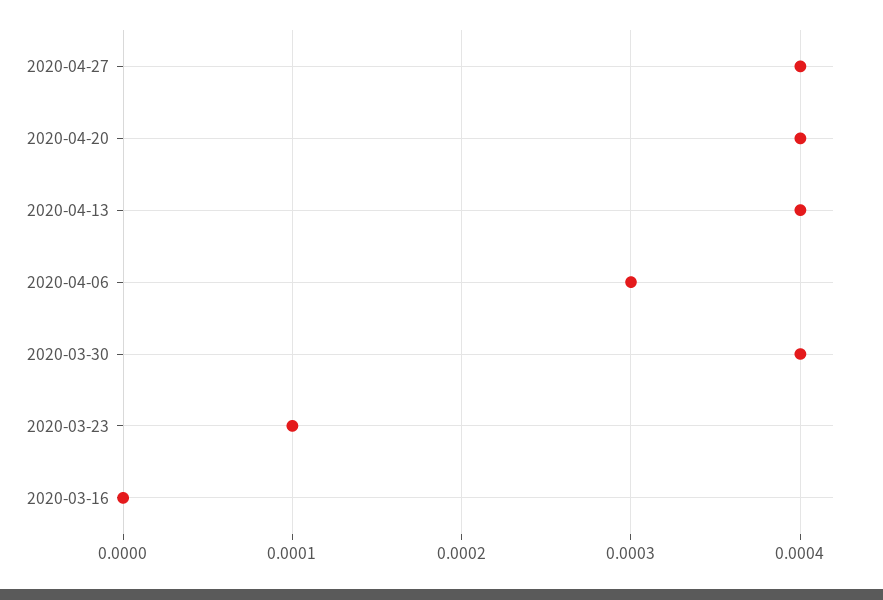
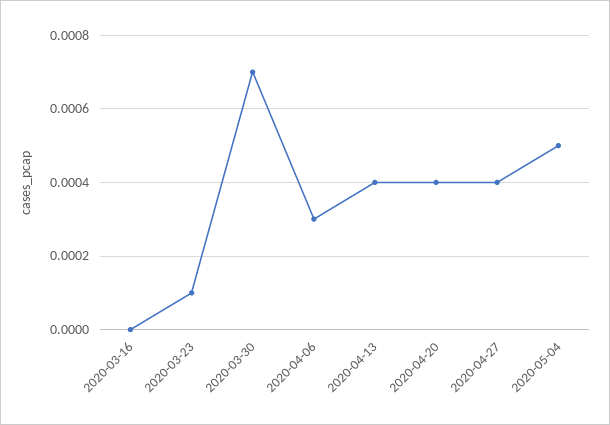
2020-03-30: 0.0004 -> 0.0007
2020-05-04: none -> 0.0005

